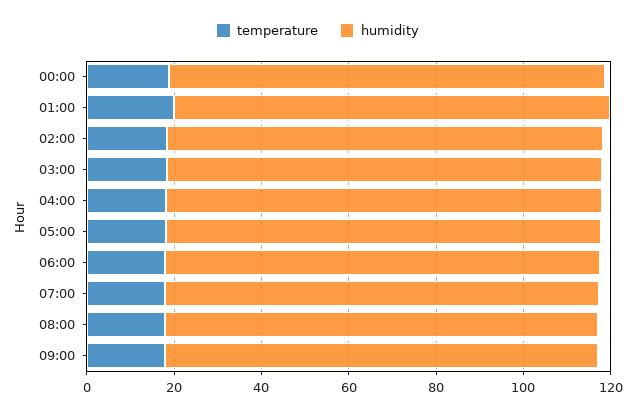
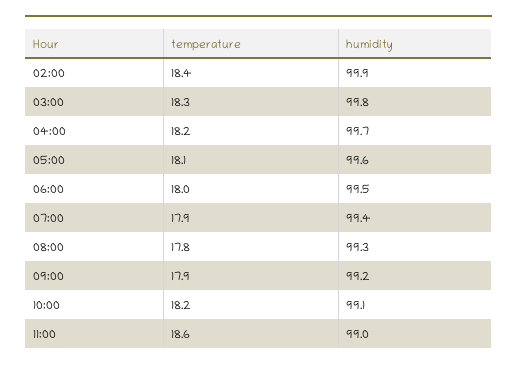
temperature, 00:00: 20 -> none
humidity, 00:00: 100 -> none
temperature, 01:00: 20 -> none
humidity, 01:00: 100 -> none
temperature, 10:00: none -> 18.2
humidity, 10:00: none -> 99.1
temperature, 11:00: none -> 18.6
humidity, 11:00: none -> 99

